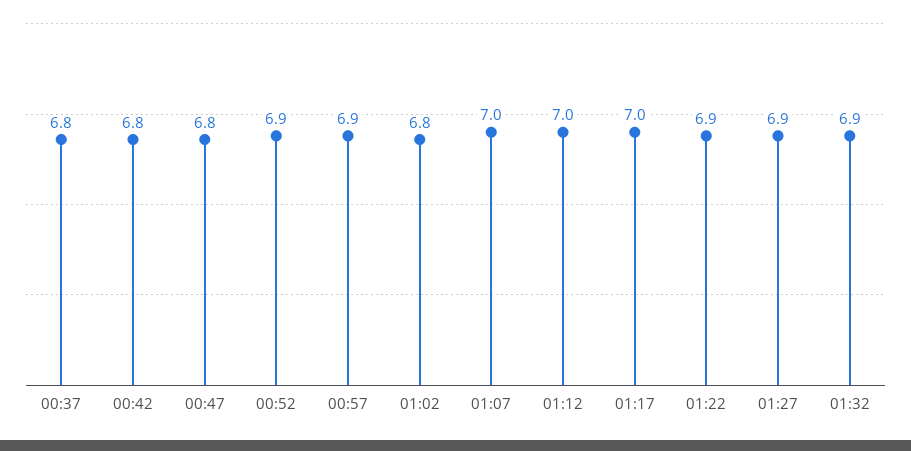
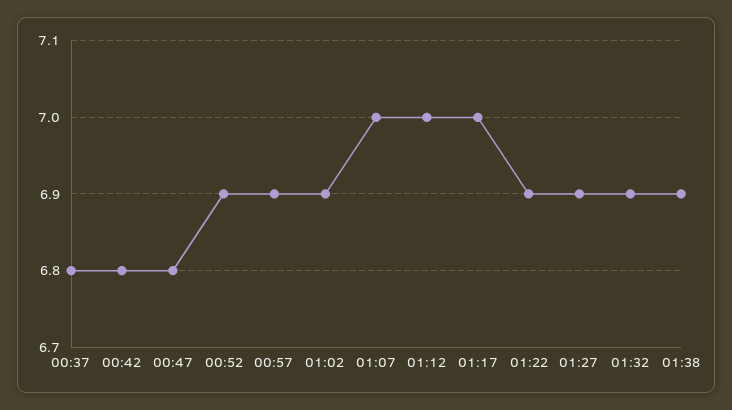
01:02: 6.8 -> 6.9
01:38: none -> 6.9

